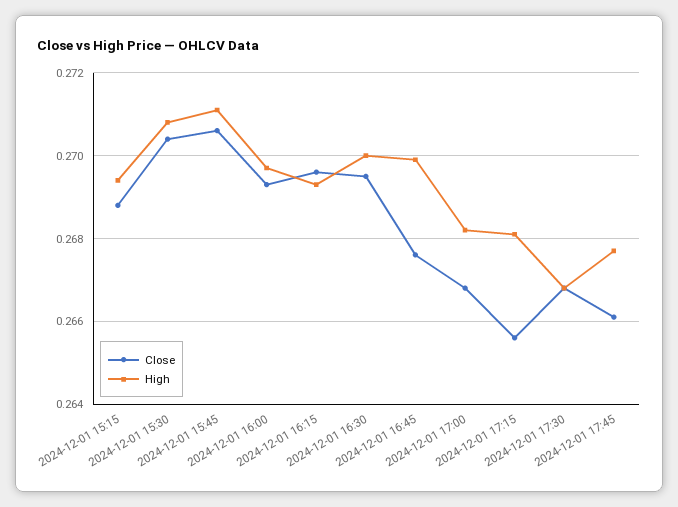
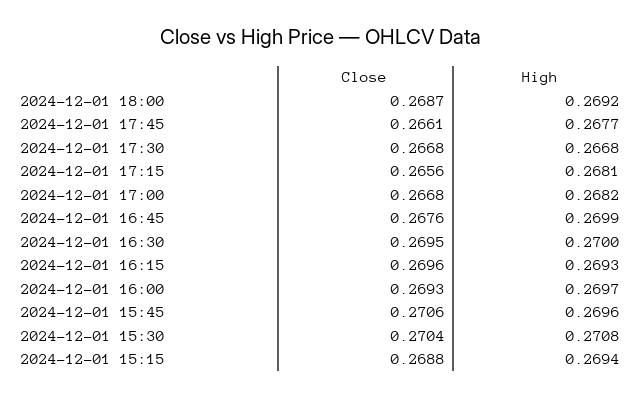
High, 2024-12-01 15:45: 0.271 -> 0.2696
Close, 2024-12-01 18:00: none -> 0.2687
High, 2024-12-01 18:00: none -> 0.2692

